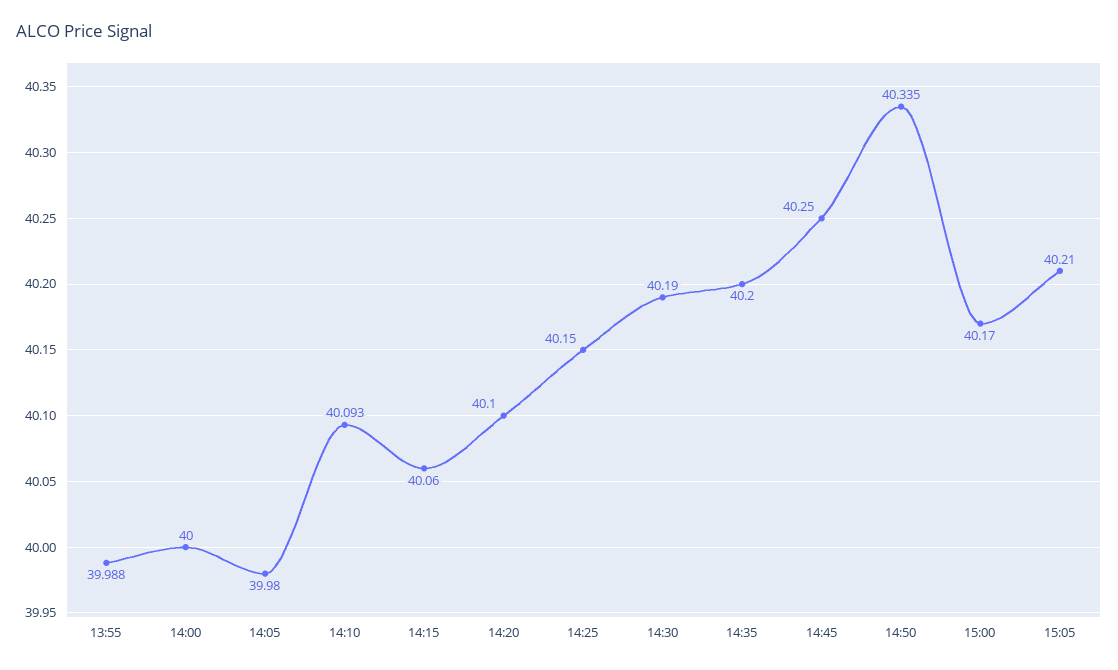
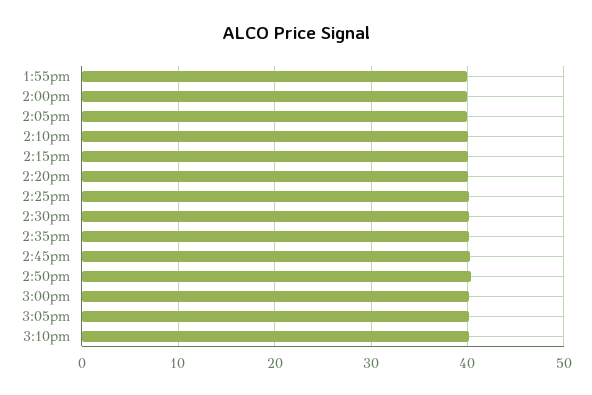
3:10pm: none -> 40

